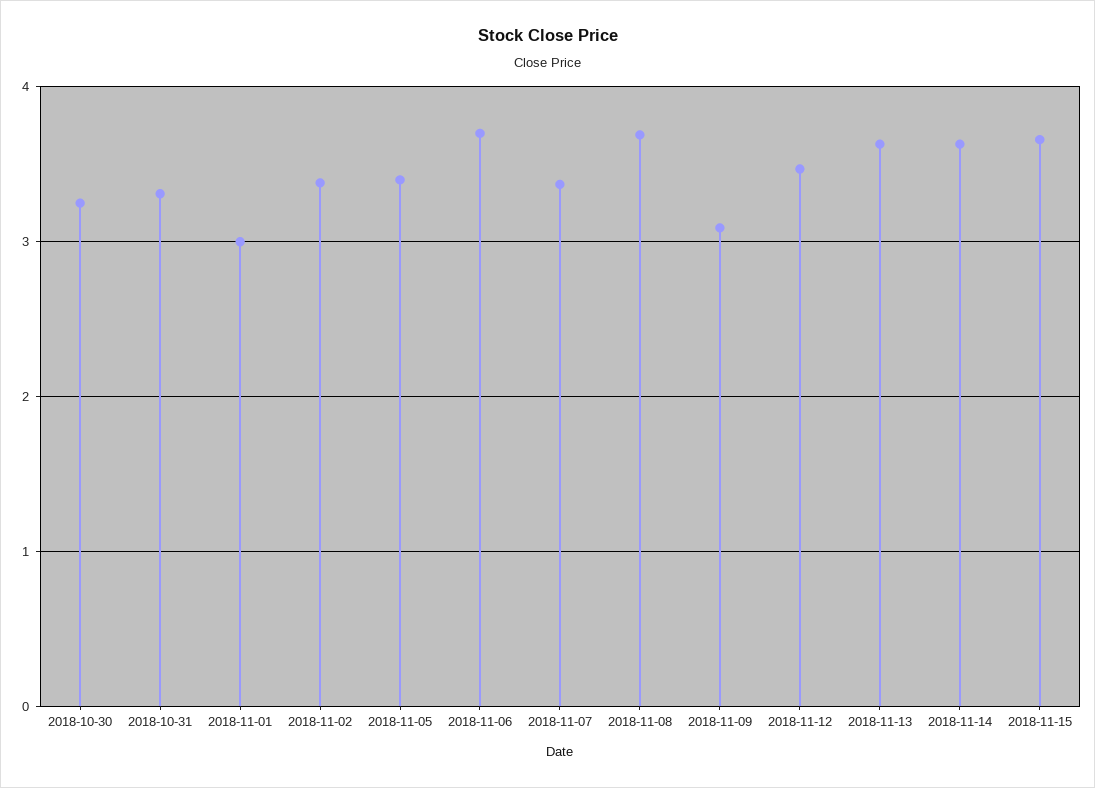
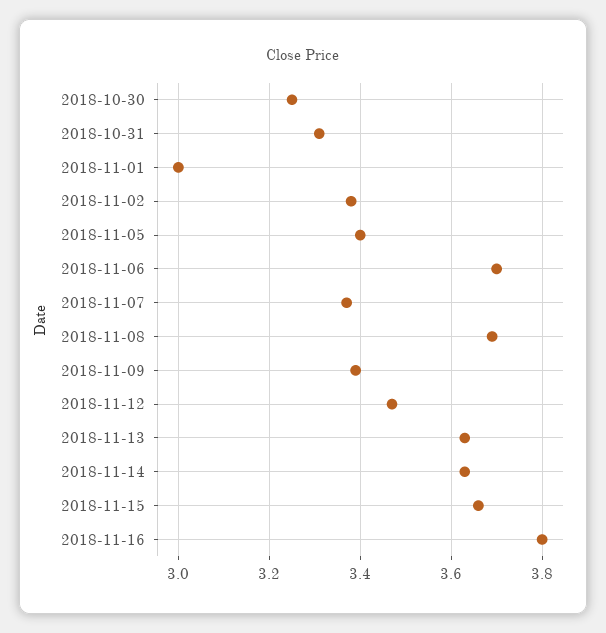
2018-11-09: 3.1 -> 3.4
2018-11-16: none -> 3.8

